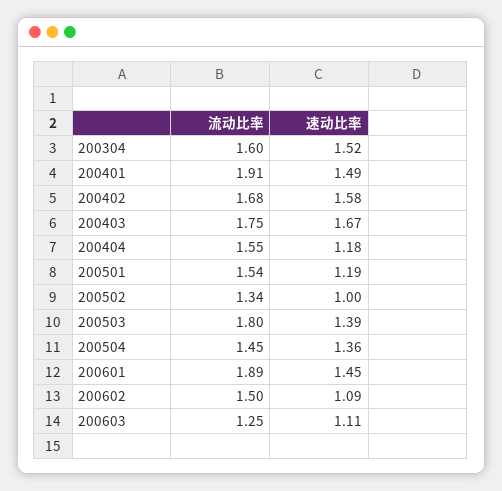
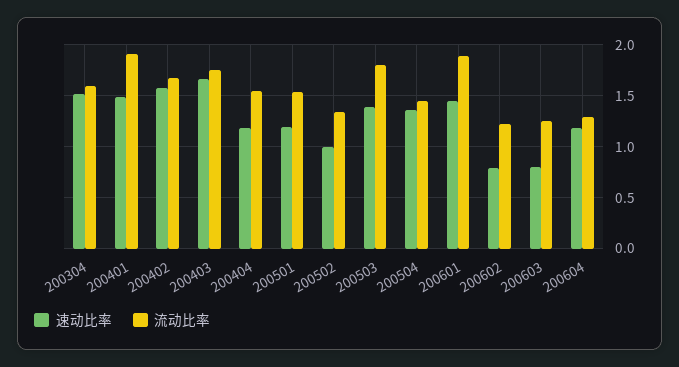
流动比率, 200602: 1.5 -> 1.2
速动比率, 200602: 1.09 -> 0.8
速动比率, 200603: 1.11 -> 0.8
速动比率, 200604: none -> 1.2
流动比率, 200604: none -> 1.3

